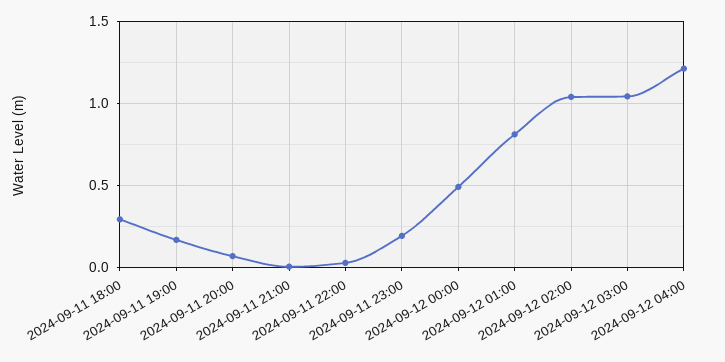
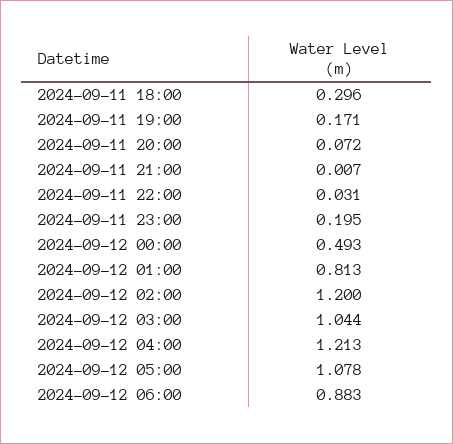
2024-09-12 02:00: 1.05 -> 1.2
2024-09-12 05:00: none -> 1.078
2024-09-12 06:00: none -> 0.883

